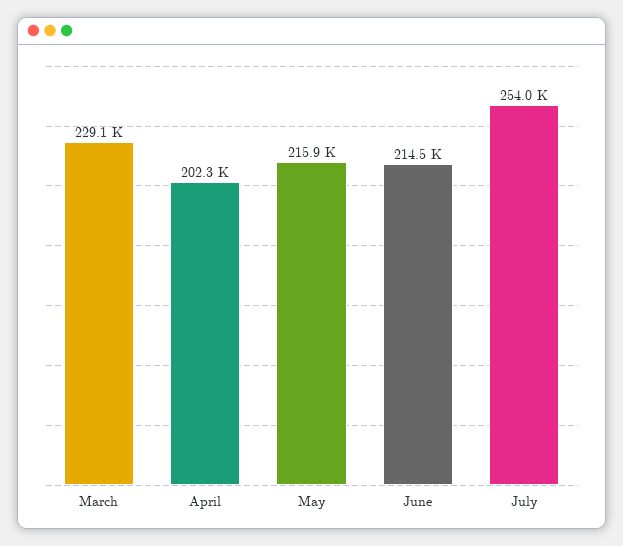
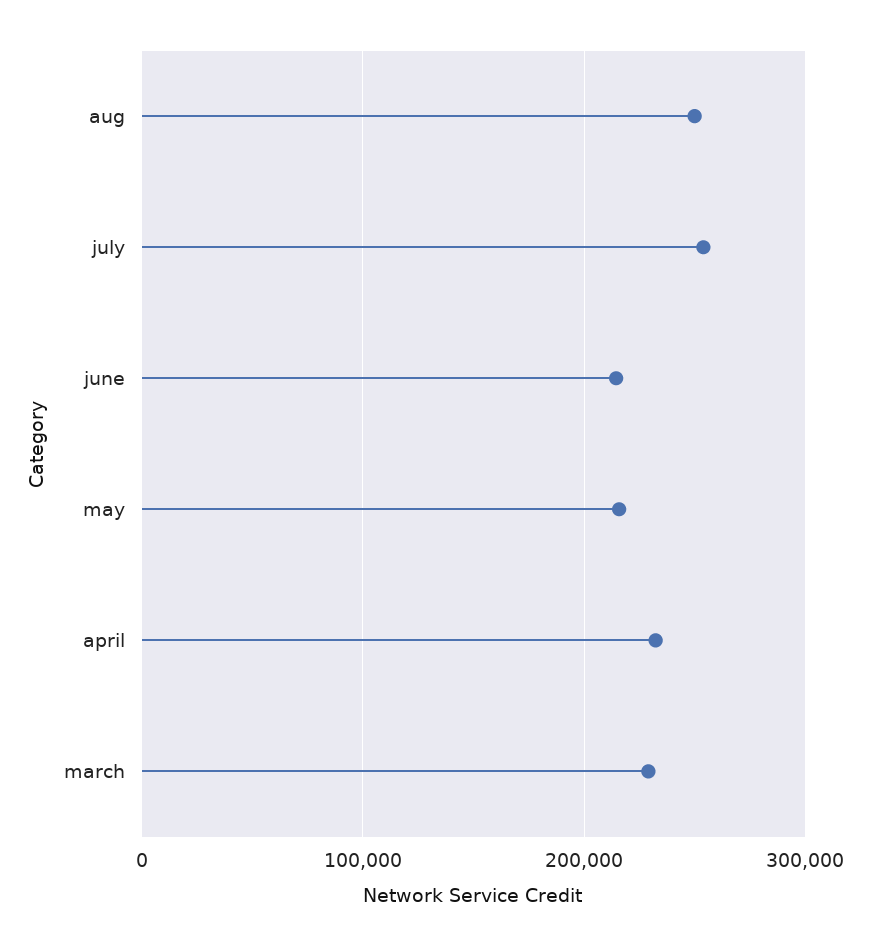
April: 202300 -> 230000
aug: none -> 250000

